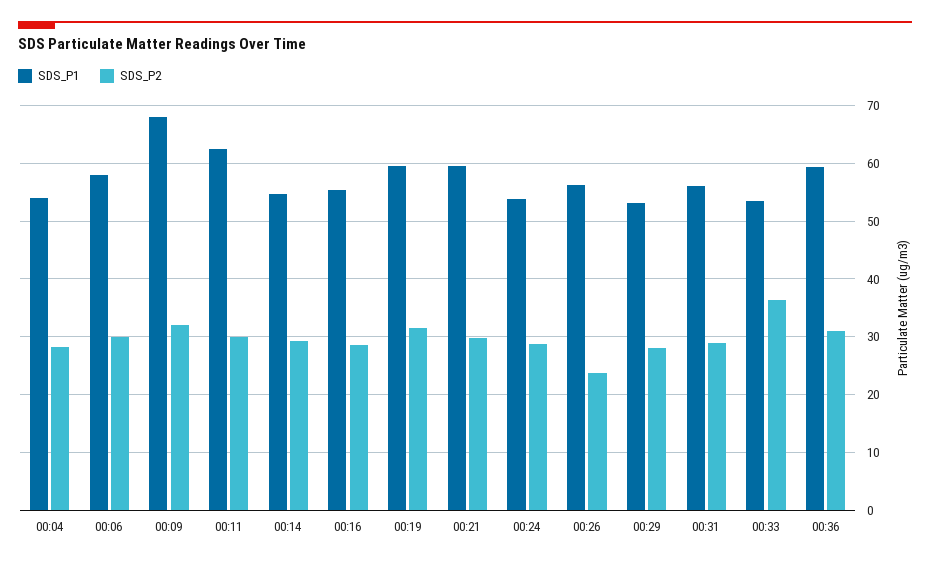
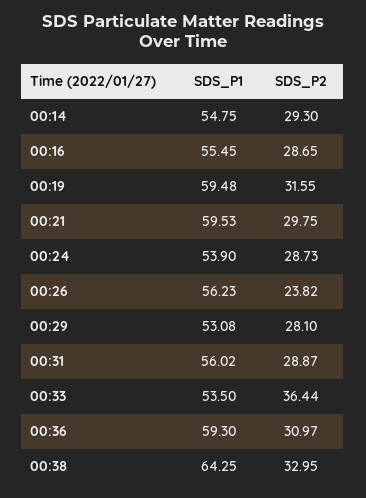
SDS_P1, 00:04: 54 -> none
SDS_P2, 00:04: 28 -> none
SDS_P1, 00:06: 58 -> none
SDS_P2, 00:06: 30 -> none
SDS_P1, 00:09: 68 -> none
SDS_P2, 00:09: 32 -> none
SDS_P1, 00:11: 62 -> none
SDS_P2, 00:11: 30 -> none
SDS_P1, 00:38: none -> 64.25
SDS_P2, 00:38: none -> 32.95

